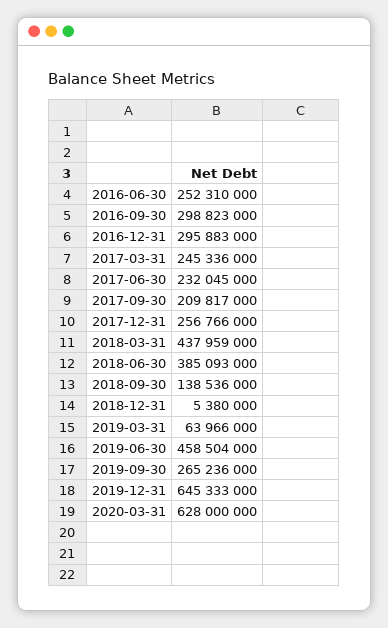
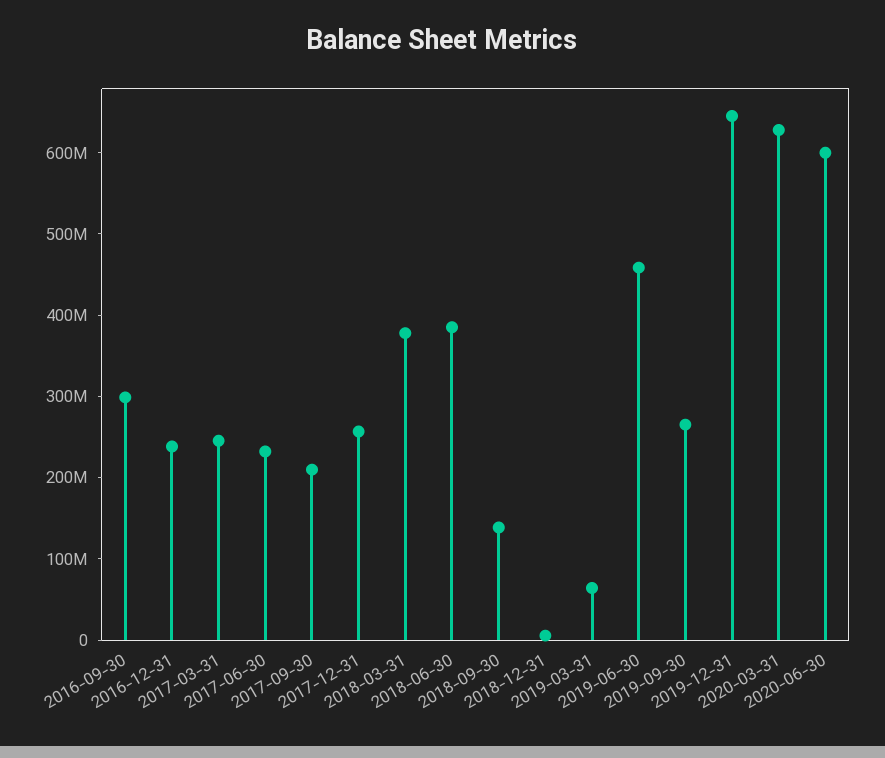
2016-06-30: 252310000 -> none
2016-12-31: 295883000 -> 240000000
2018-03-31: 437959000 -> 380000000
2020-06-30: none -> 600000000

